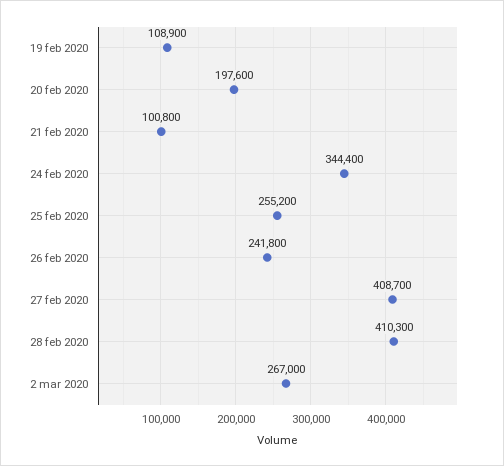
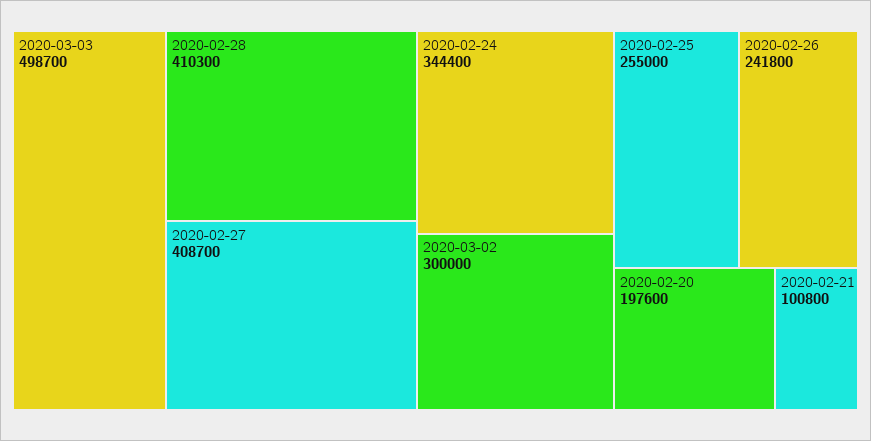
19 feb 2020: 108900 -> none
25 feb 2020: 255200 -> 255000
2 mar 2020: 267000 -> 300000
2020-03-03: none -> 498700

